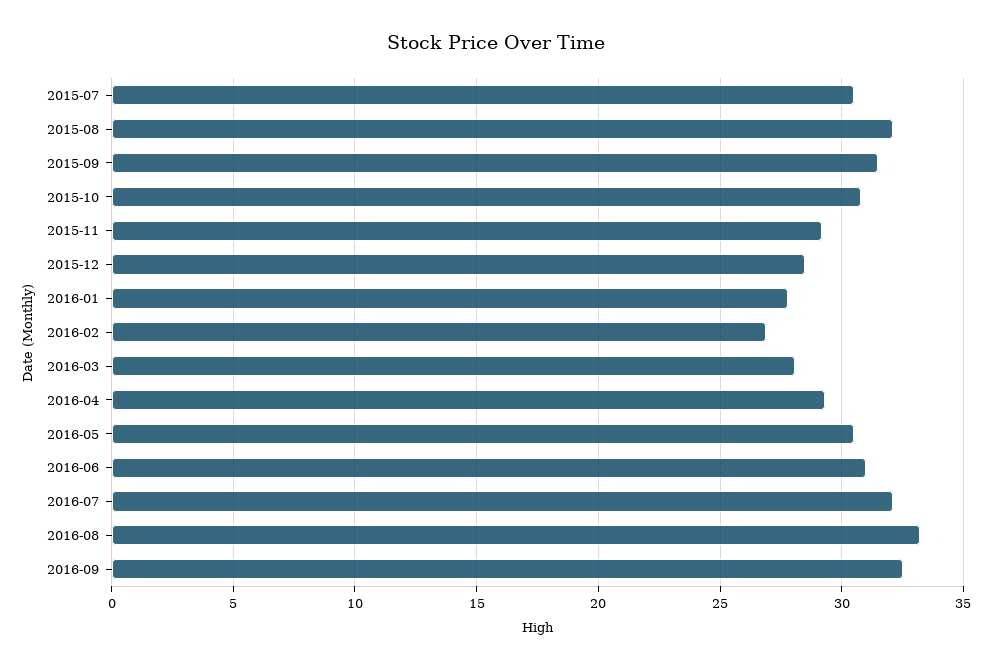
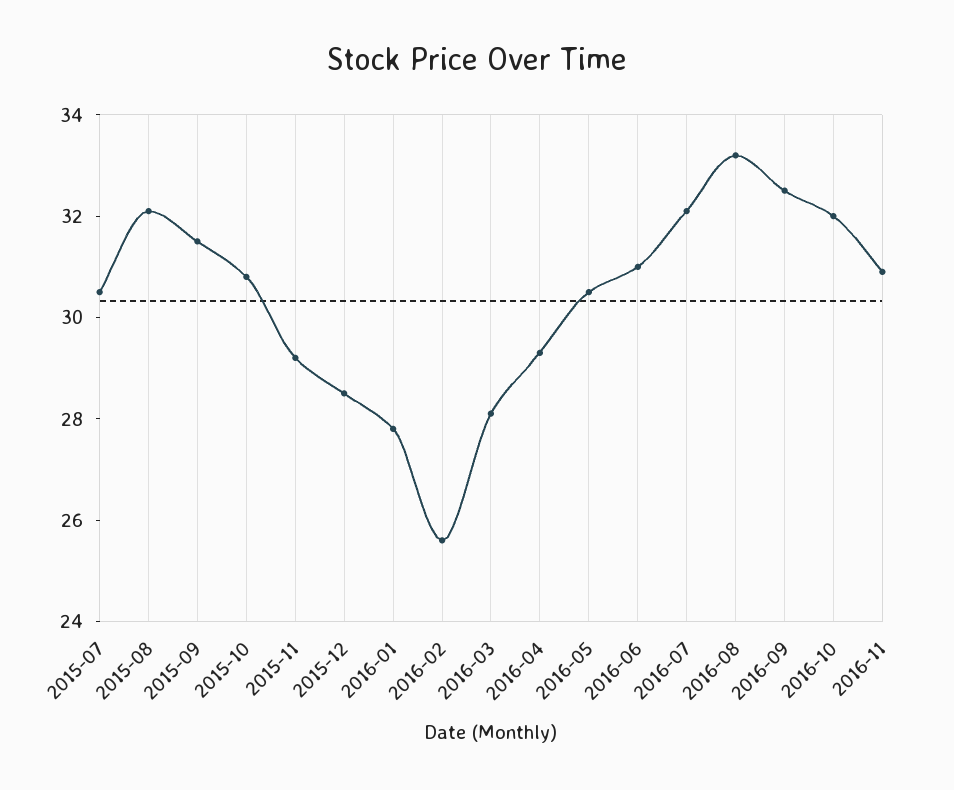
2016-02: 27 -> 25.5
2016-10: none -> 32
2016-11: none -> 31

